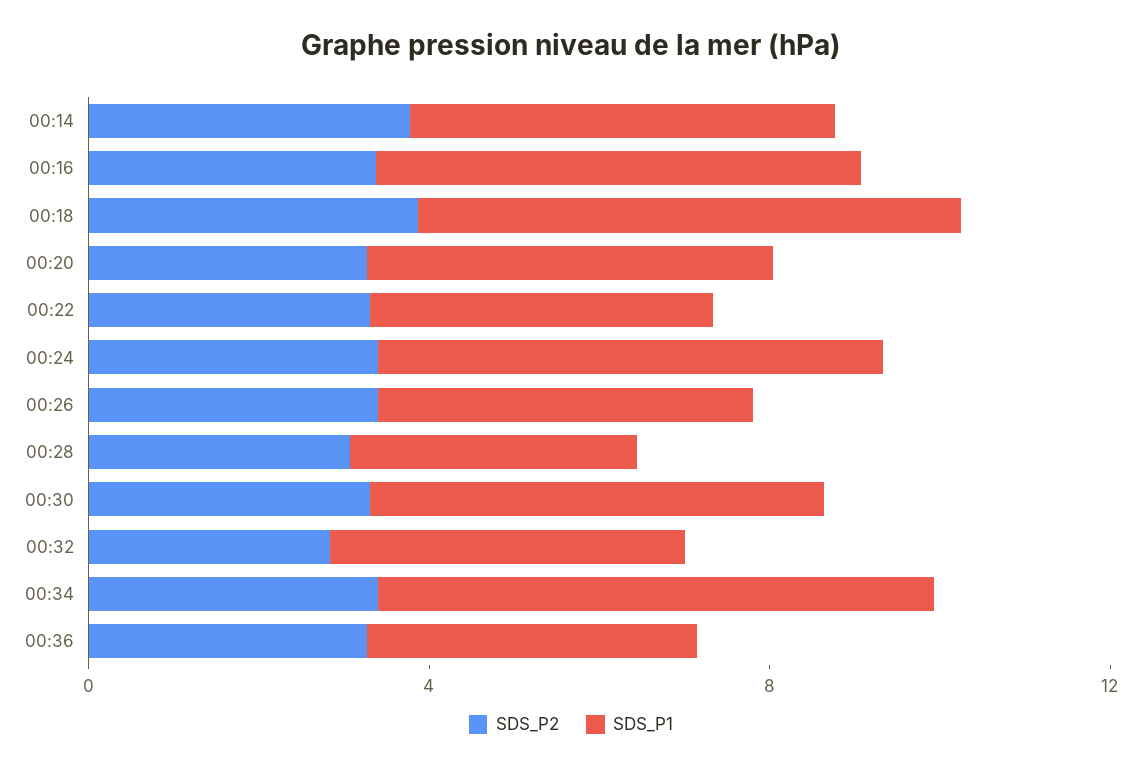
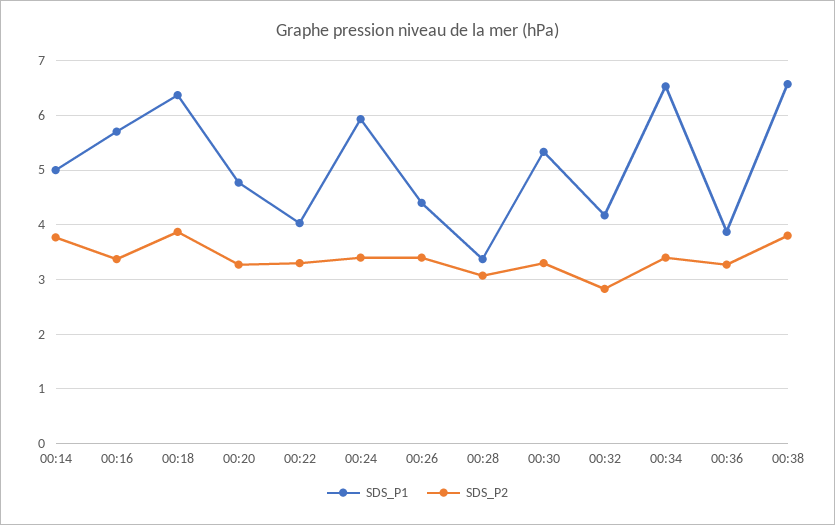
SDS_P1, 00:38: none -> 6.6
SDS_P2, 00:38: none -> 3.8

